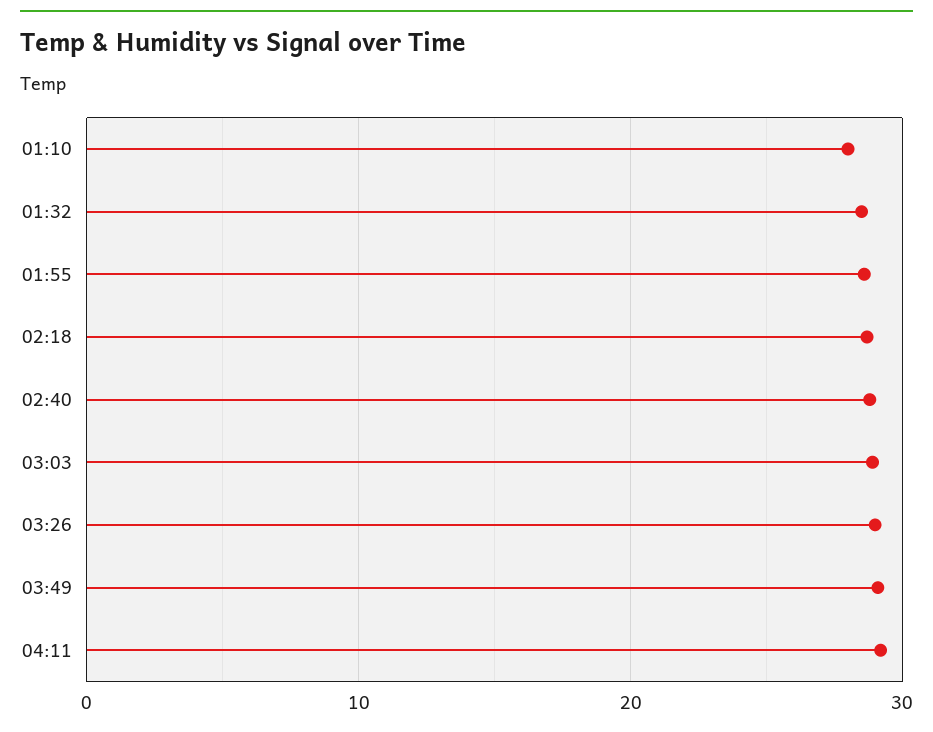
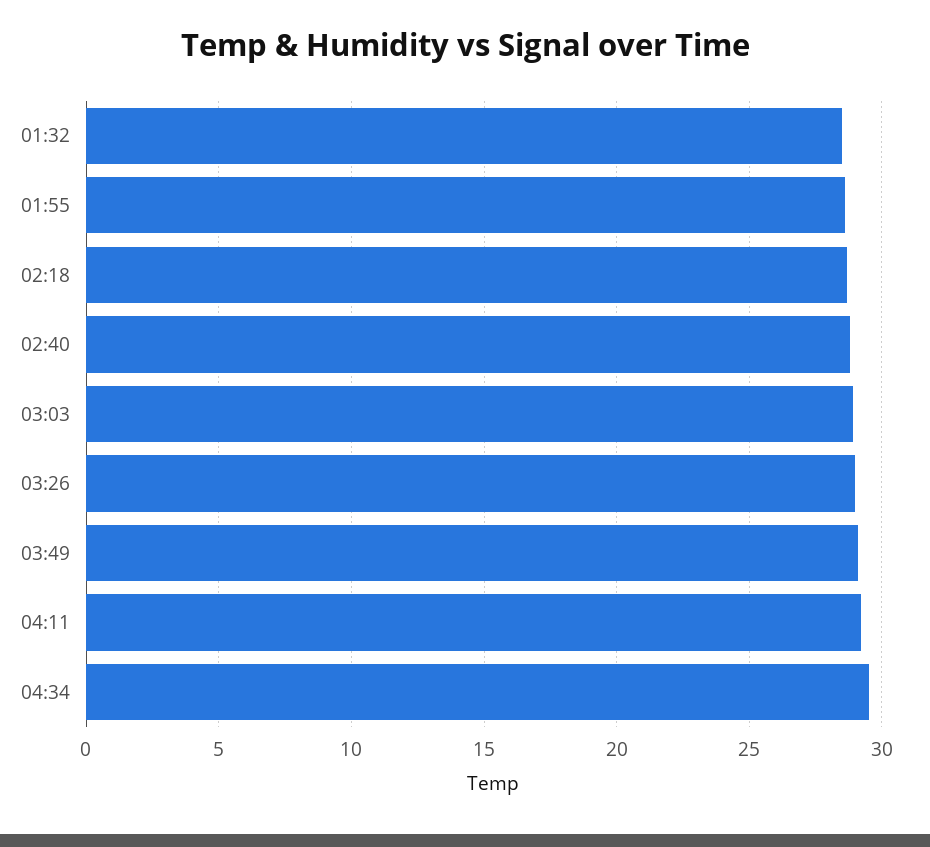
01:10: 28 -> none
04:34: none -> 29.5

